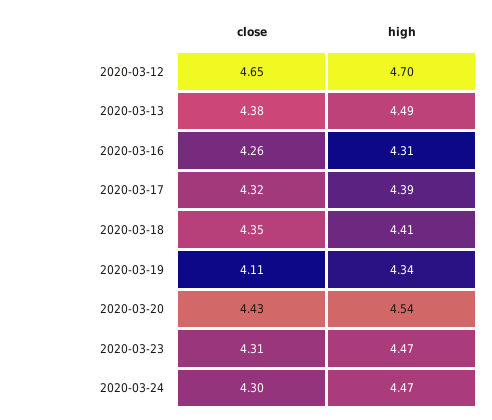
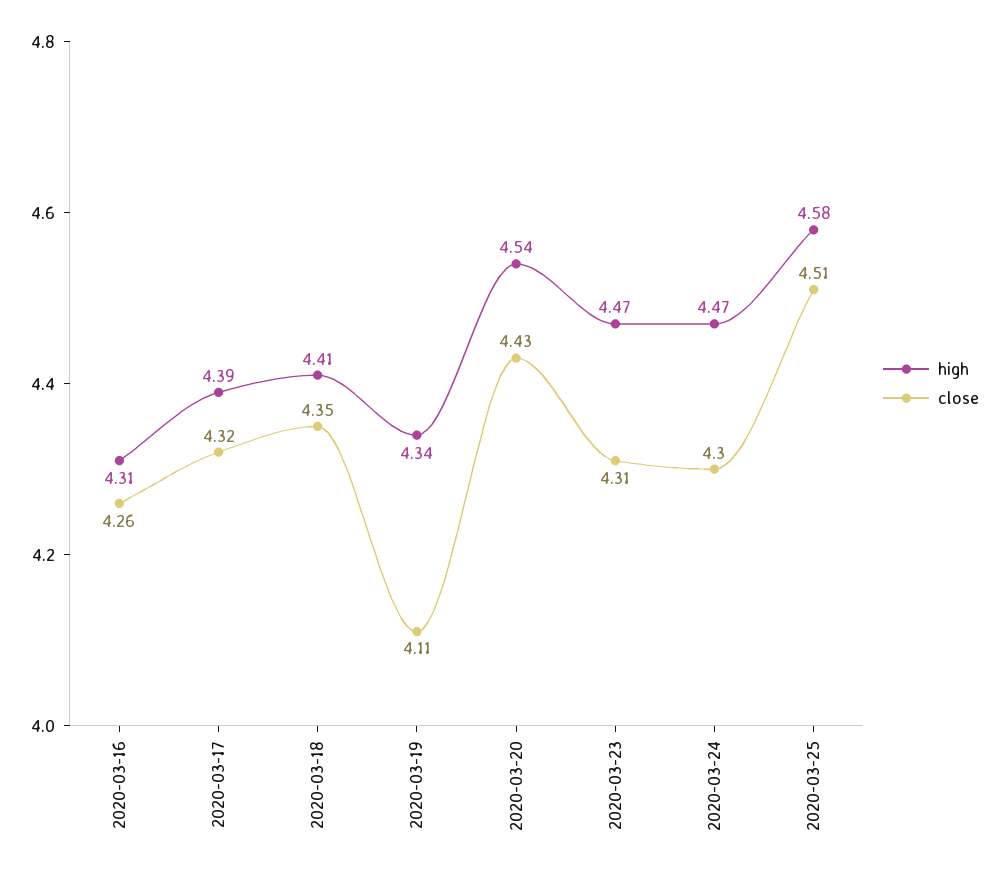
close, 2020-03-12: 4.65 -> none
high, 2020-03-12: 4.7 -> none
close, 2020-03-13: 4.38 -> none
high, 2020-03-13: 4.49 -> none
high, 2020-03-25: none -> 4.58
close, 2020-03-25: none -> 4.51

